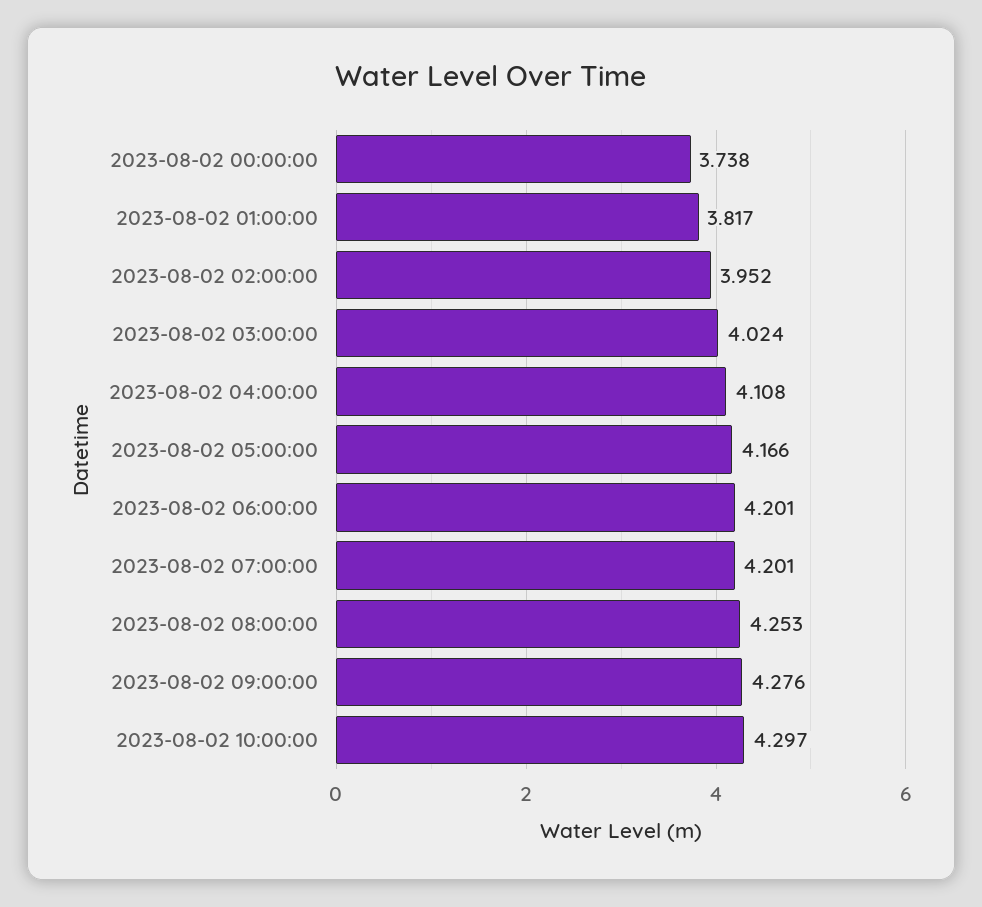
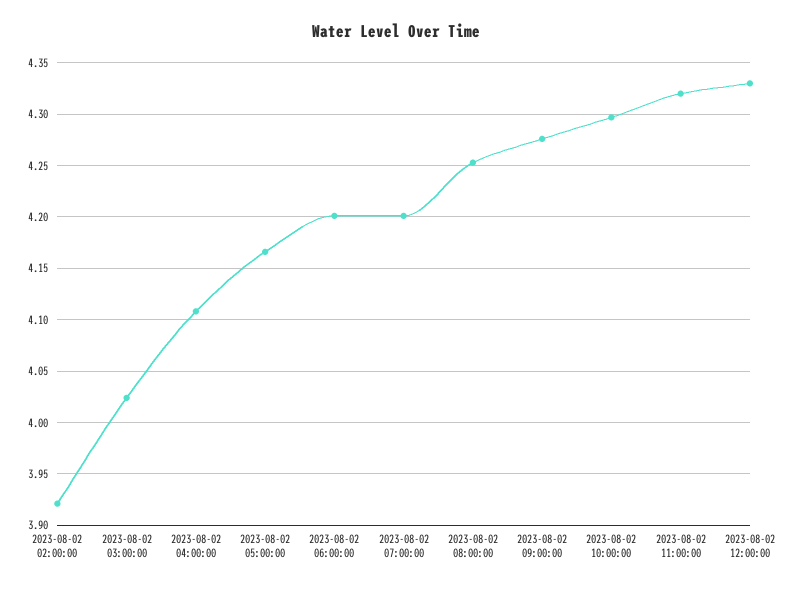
2023-08-02 00:00:00: 3.738 -> none
2023-08-02 01:00:00: 3.817 -> none
2023-08-02 02:00:00: 3.952 -> 3.92
2023-08-02 11:00:00: none -> 4.32
2023-08-02 12:00:00: none -> 4.33

